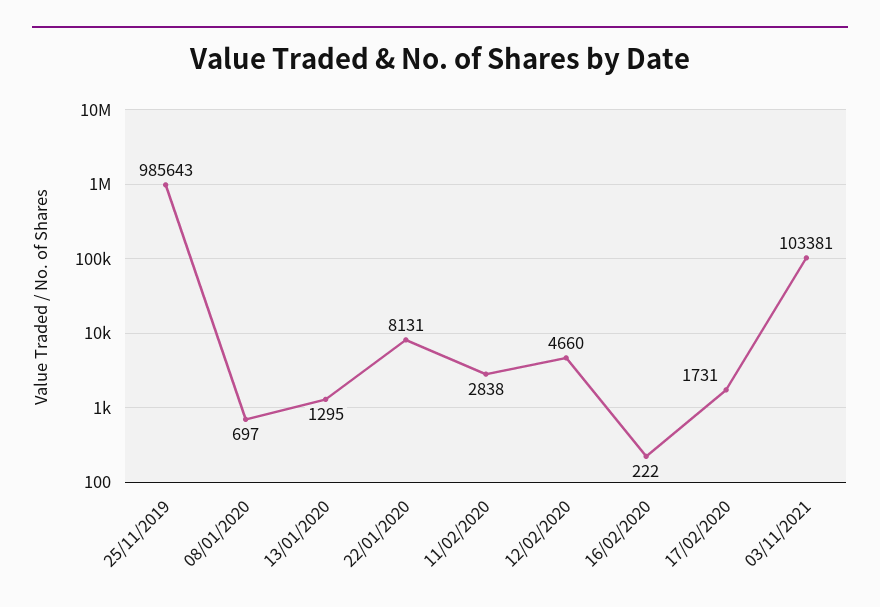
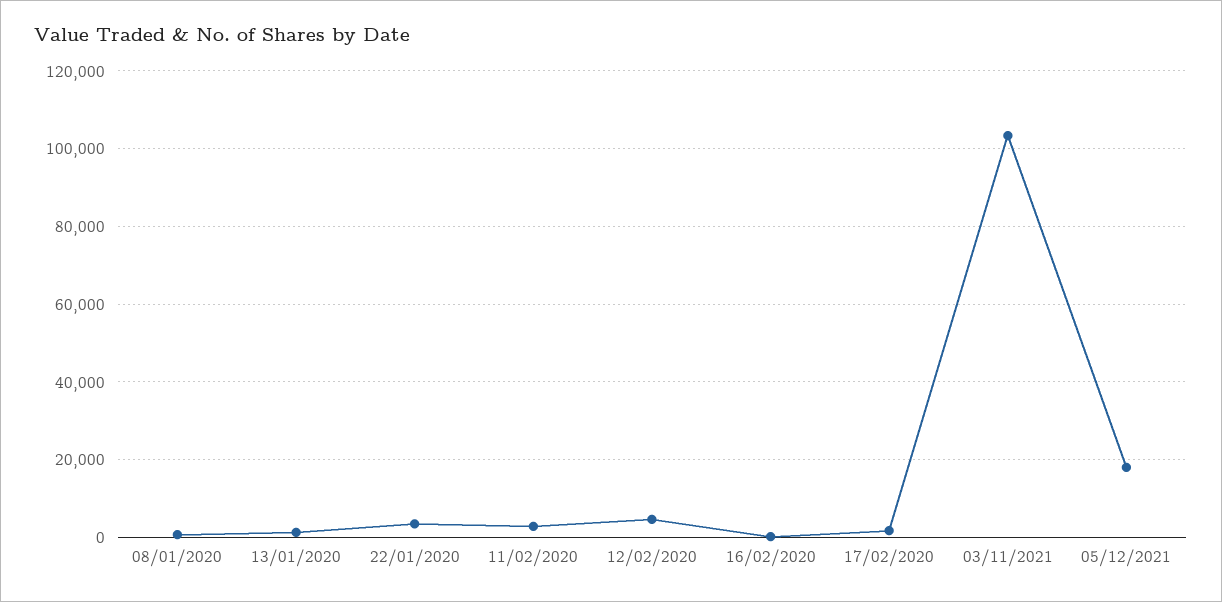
25/11/2019: 985643 -> none
22/01/2020: 8131 -> 4000
05/12/2021: none -> 18000

